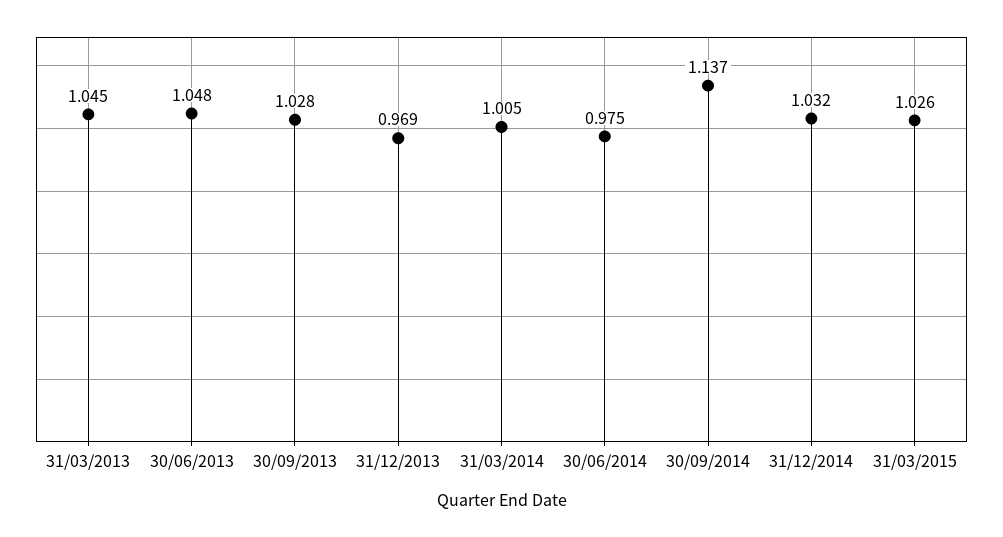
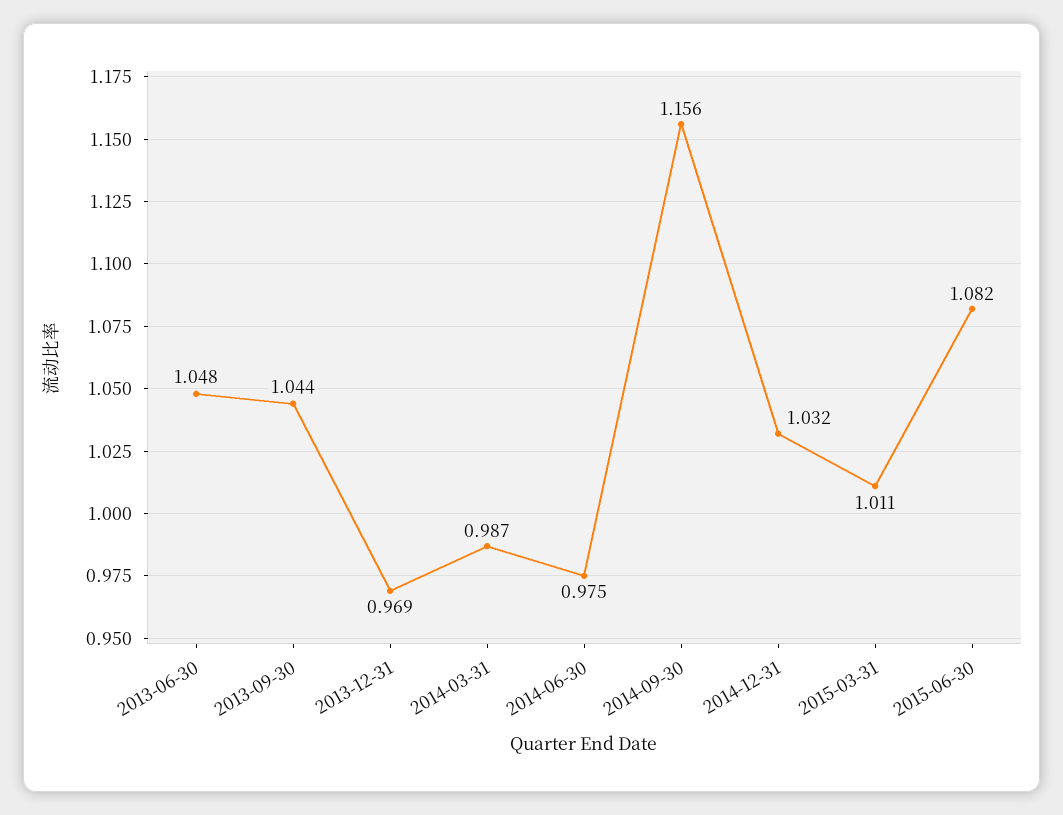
31/03/2013: 1.045 -> none
30/09/2013: 1.028 -> 1.044
31/03/2014: 1.005 -> 0.987
30/09/2014: 1.137 -> 1.156
31/03/2015: 1.026 -> 1.011
2015-06-30: none -> 1.082

